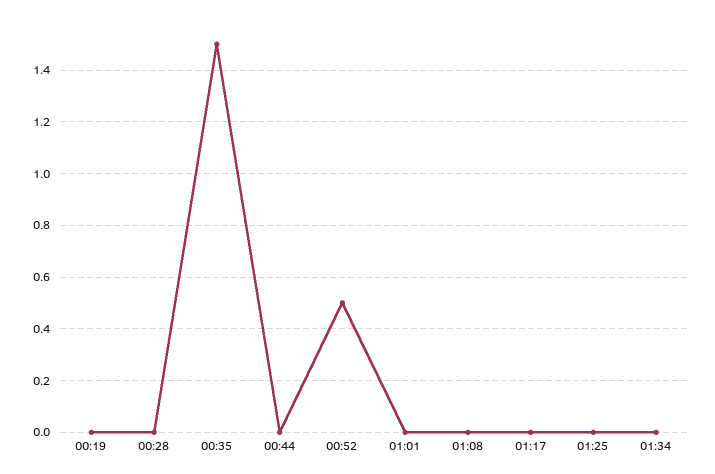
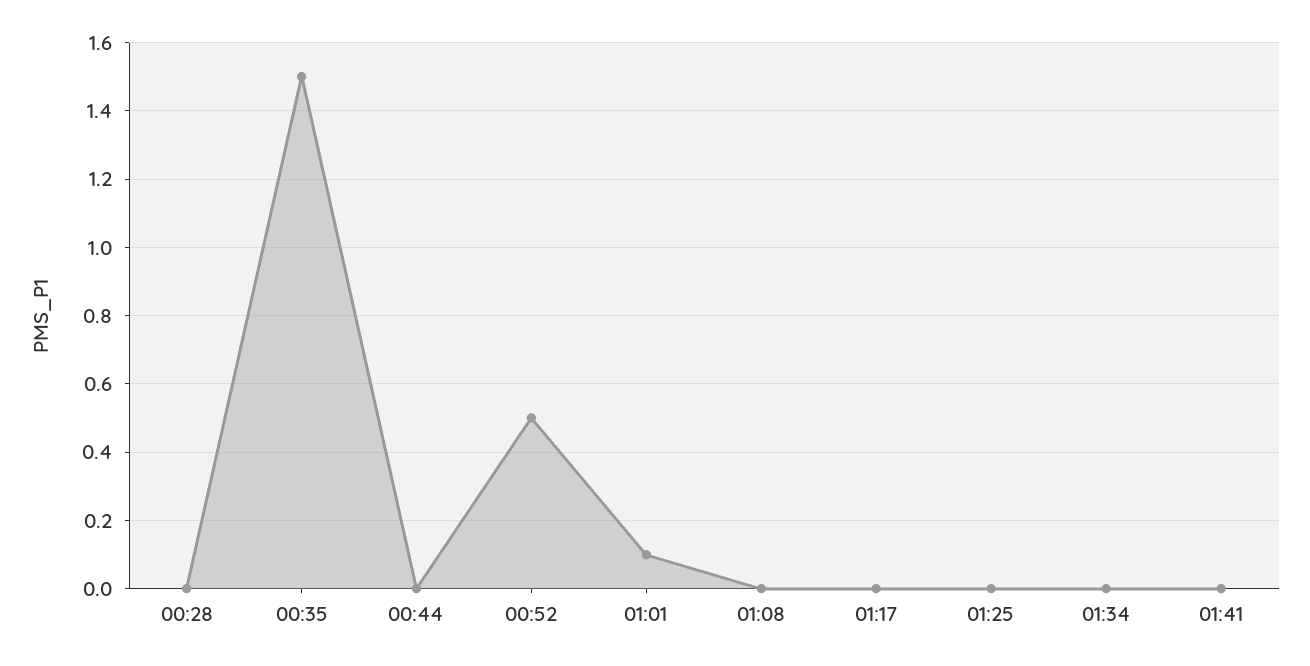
00:19: 0 -> none
01:01: 0 -> 0.1
01:41: none -> 0

